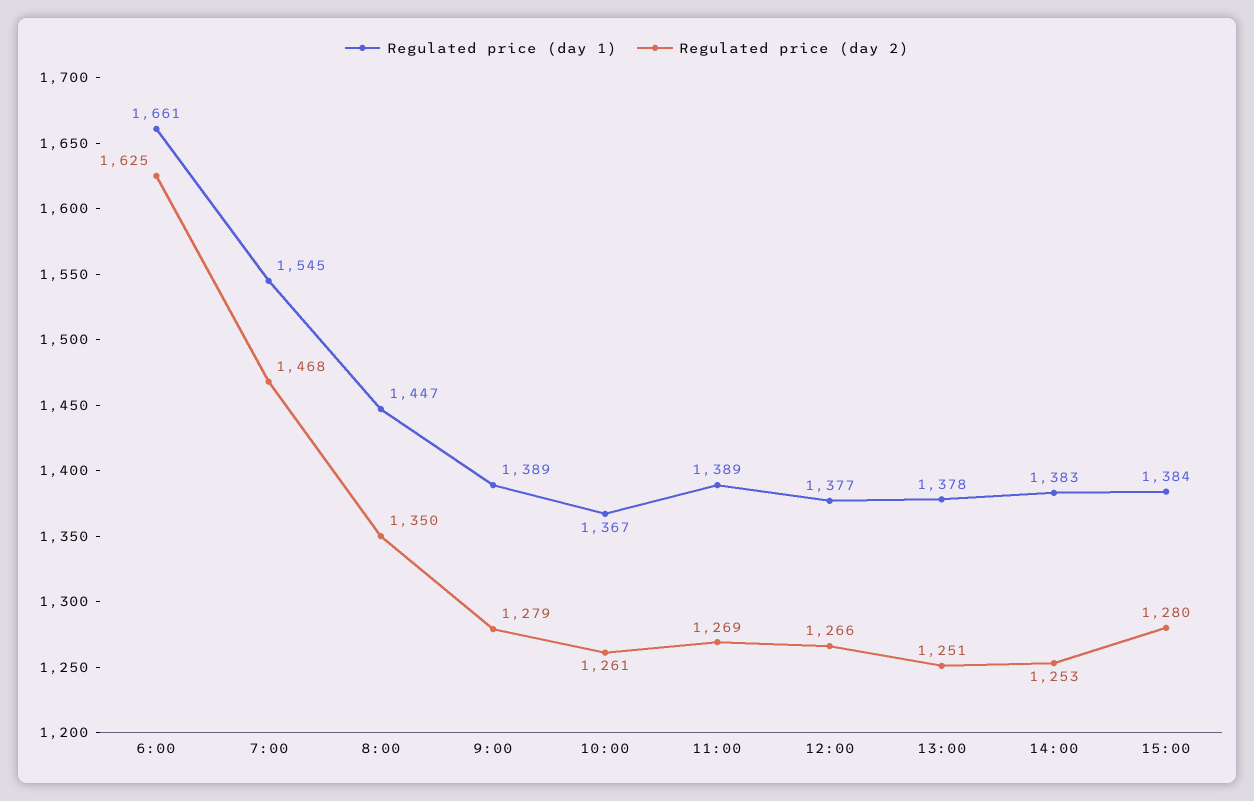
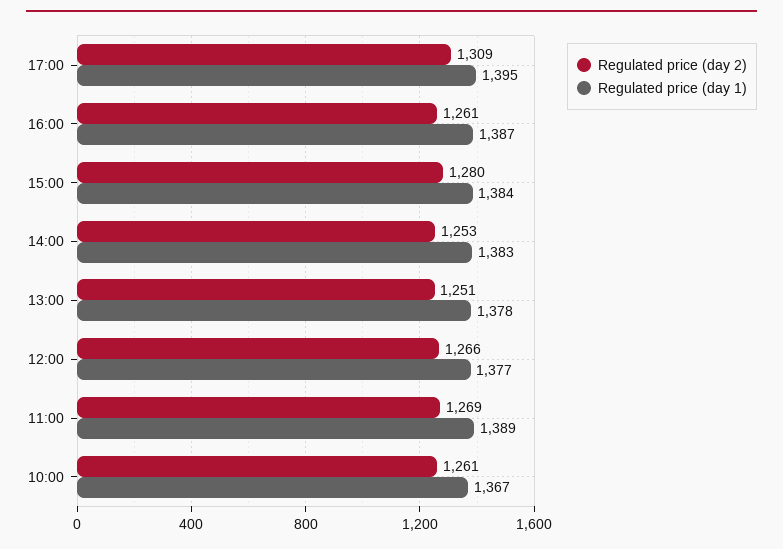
Regulated price (day 1), 6:00: 1661 -> none
Regulated price (day 2), 6:00: 1625 -> none
Regulated price (day 1), 7:00: 1545 -> none
Regulated price (day 2), 7:00: 1468 -> none
Regulated price (day 1), 8:00: 1447 -> none
Regulated price (day 2), 8:00: 1350 -> none
Regulated price (day 1), 9:00: 1389 -> none
Regulated price (day 2), 9:00: 1279 -> none
Regulated price (day 2), 17:00: none -> 1309
Regulated price (day 1), 17:00: none -> 1395
Regulated price (day 2), 16:00: none -> 1261
Regulated price (day 1), 16:00: none -> 1387

